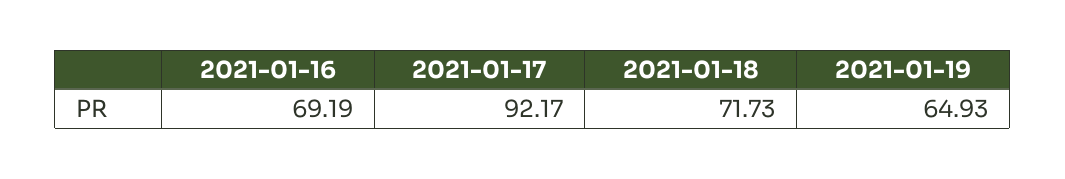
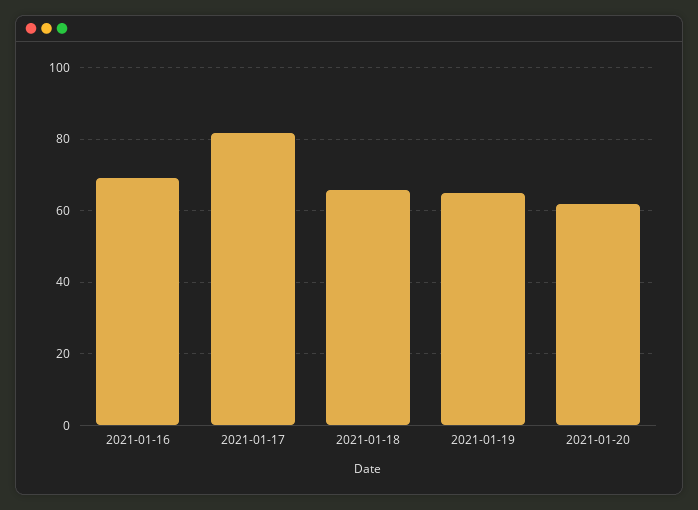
2021-01-17: 92.17 -> 82
2021-01-18: 71.73 -> 66
2021-01-20: none -> 62

